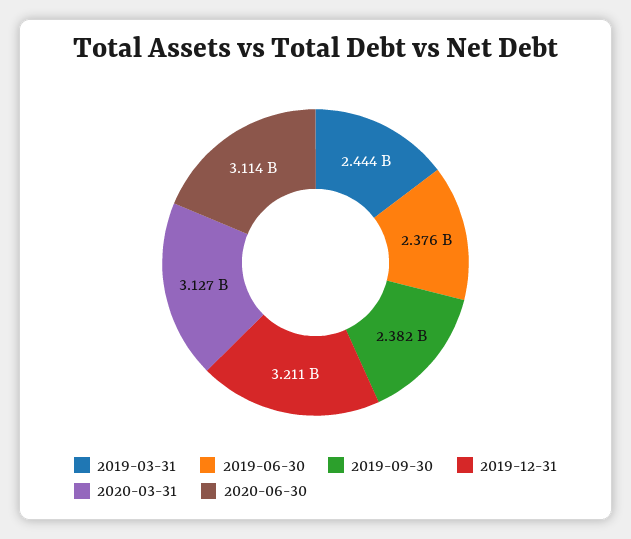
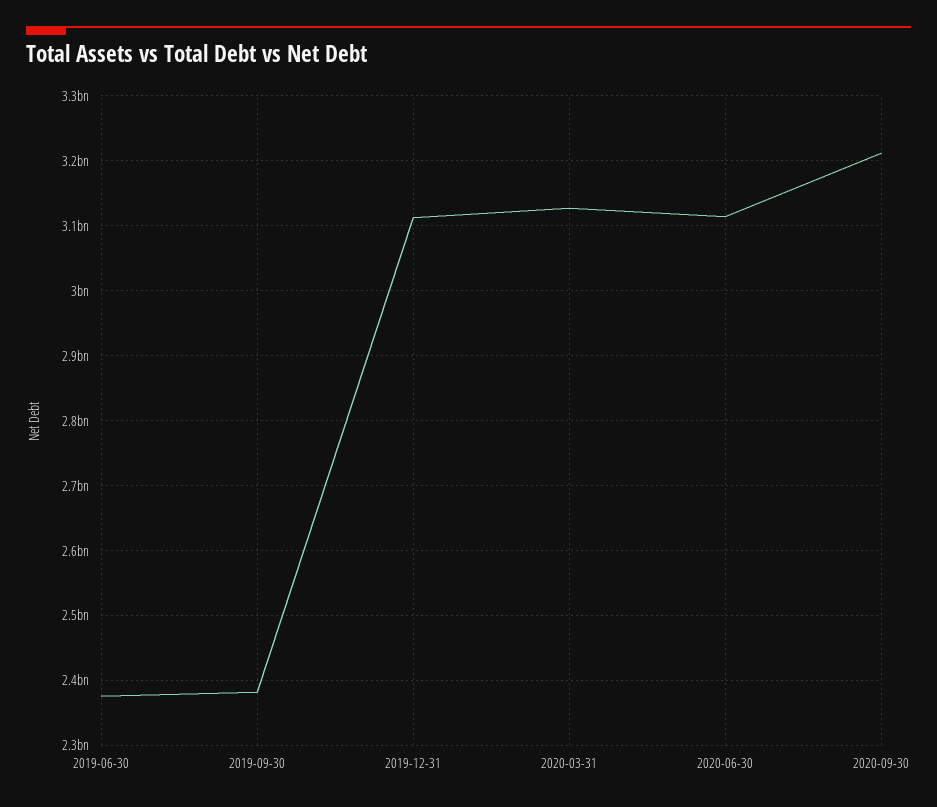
2019-03-31: 2444000000 -> none
2019-12-31: 3211000000 -> 3110000000
2020-09-30: none -> 3210000000

